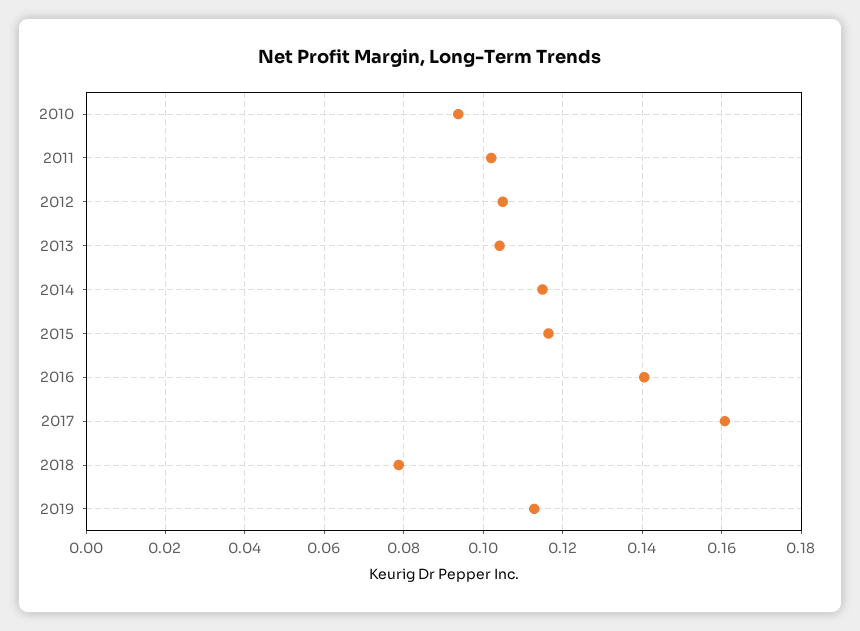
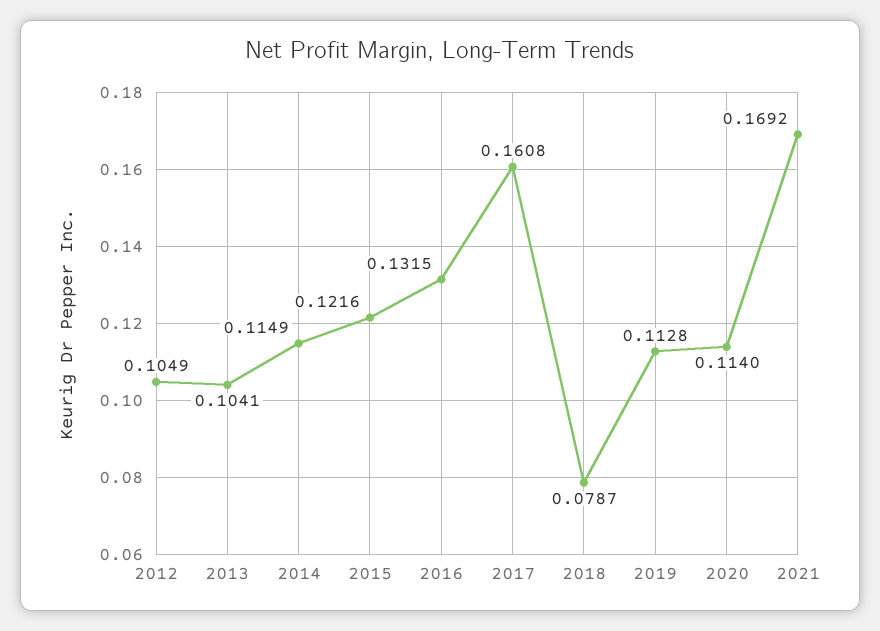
2010: 0.094 -> none
2011: 0.102 -> none
2015: 0.116 -> 0.1216
2016: 0.14 -> 0.1315
2020: none -> 0.114
2021: none -> 0.1692

